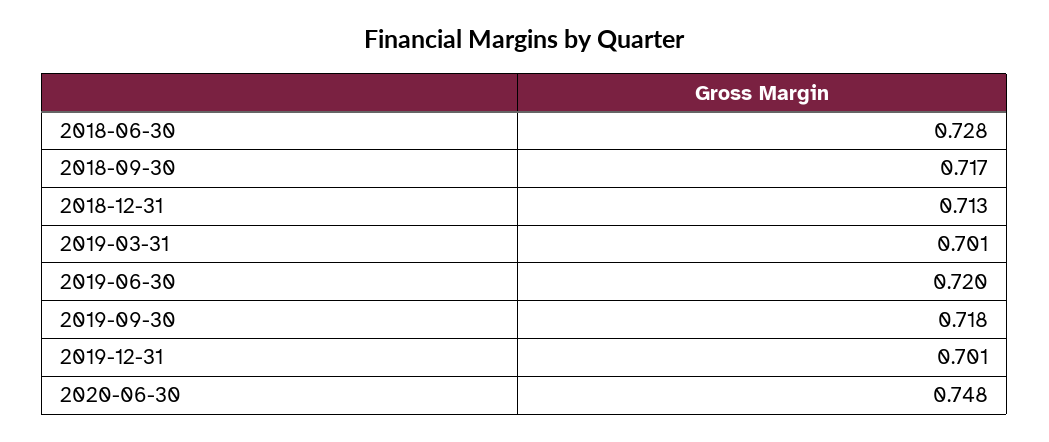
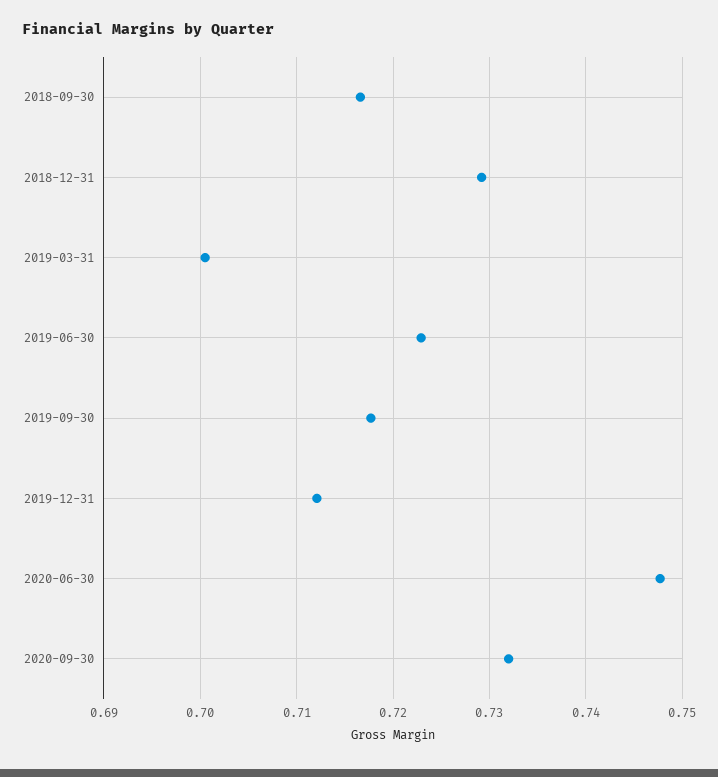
2018-06-30: 0.728 -> none
2018-12-31: 0.713 -> 0.729
2019-06-30: 0.72 -> 0.723
2019-12-31: 0.701 -> 0.712
2020-09-30: none -> 0.732

